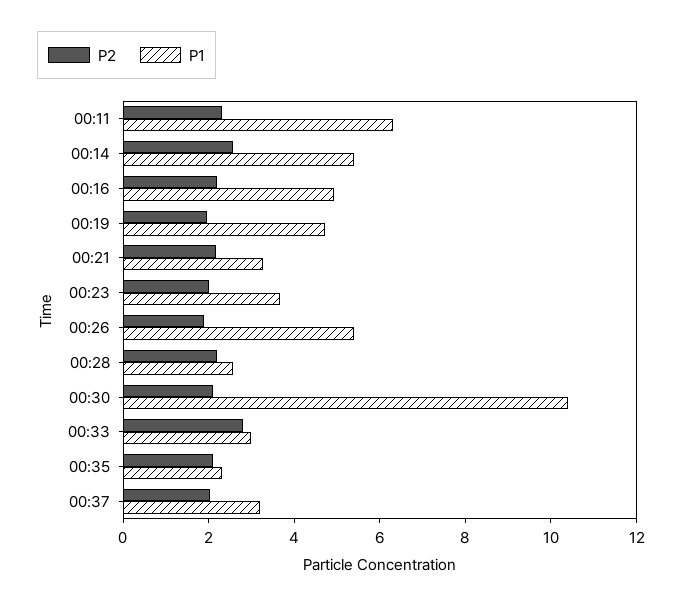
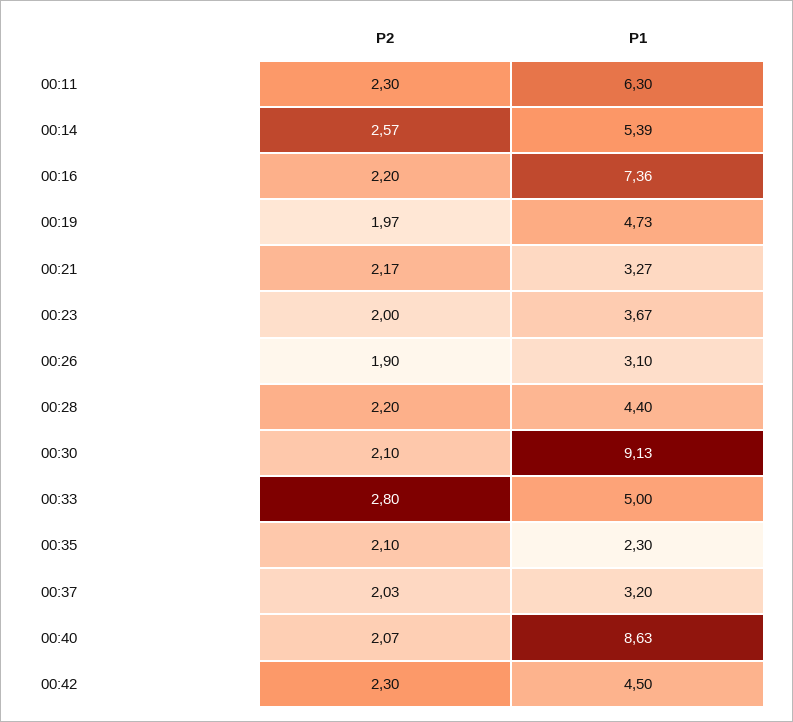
P1, 00:16: 5 -> 7.36
P1, 00:26: 5.5 -> 3.1
P1, 00:28: 2.5 -> 4.4
P1, 00:30: 10.5 -> 9.13
P1, 00:33: 3 -> 5
P2, 00:40: none -> 2.07
P1, 00:40: none -> 8.63
P2, 00:42: none -> 2.3
P1, 00:42: none -> 4.5

